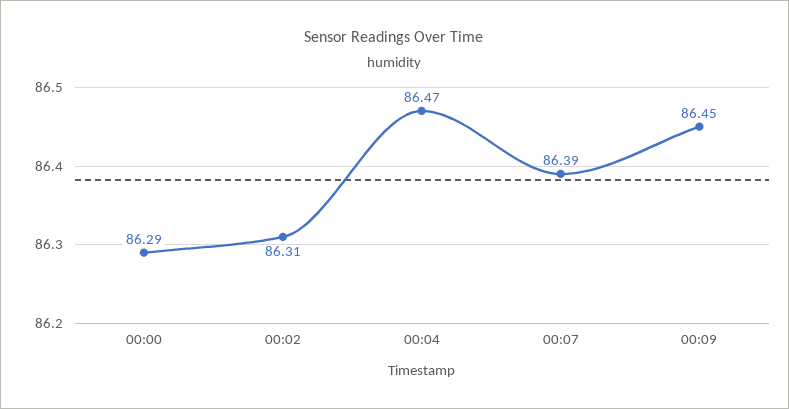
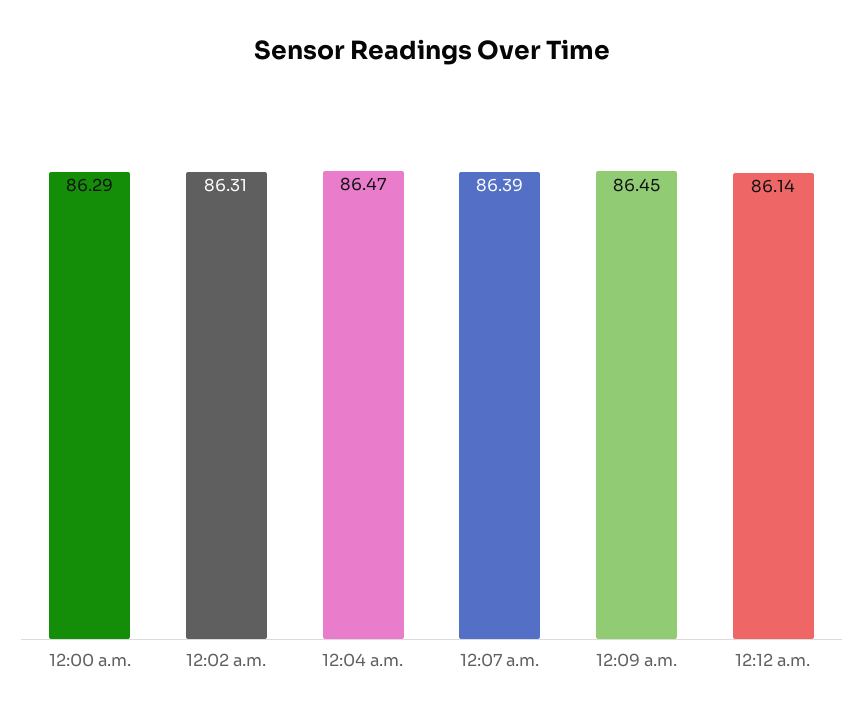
12:12 a.m.: none -> 86.14

